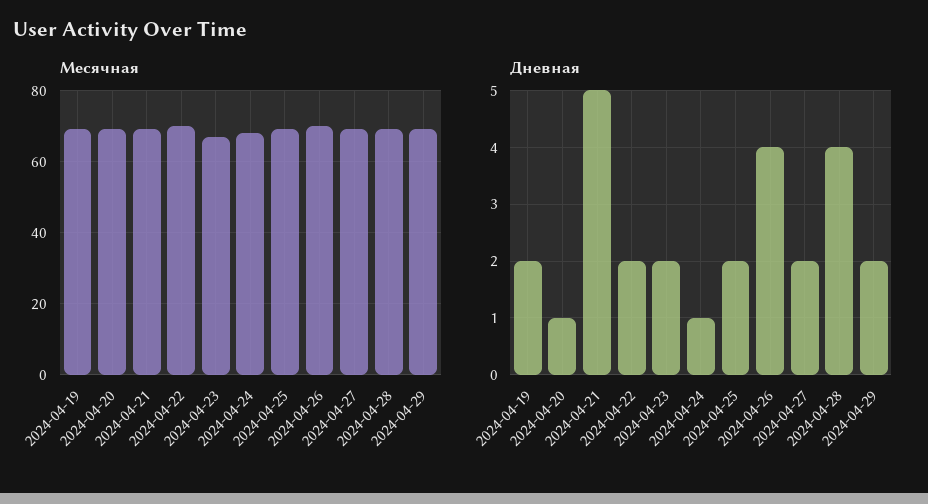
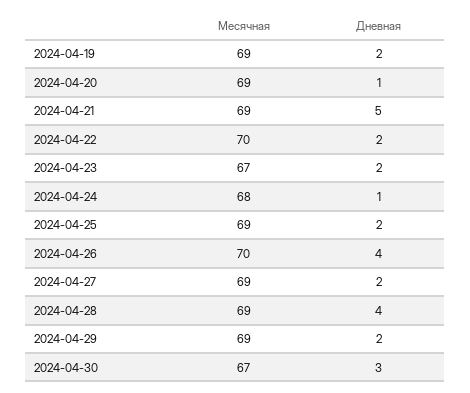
Месячная, 2024-04-30: none -> 67
Дневная, 2024-04-30: none -> 3

